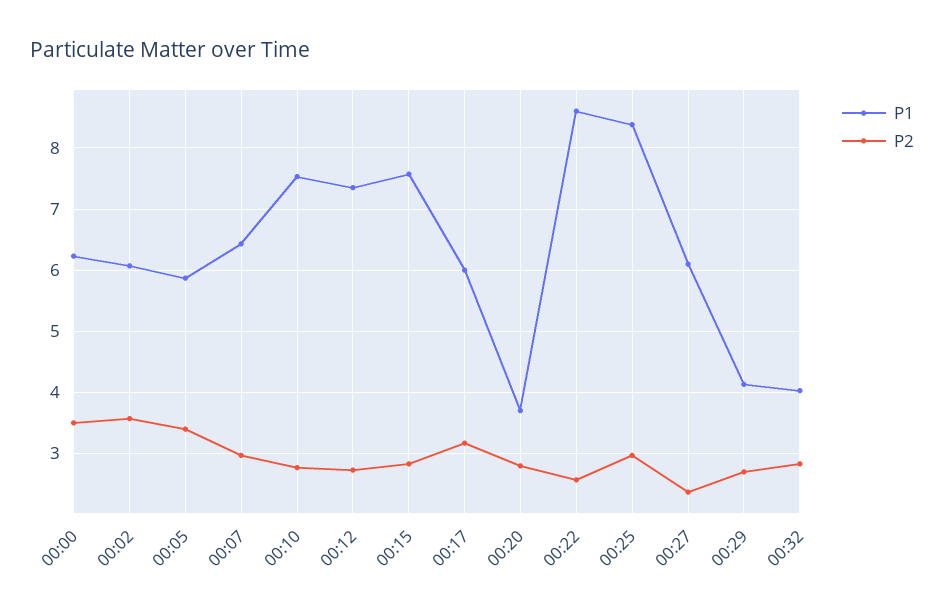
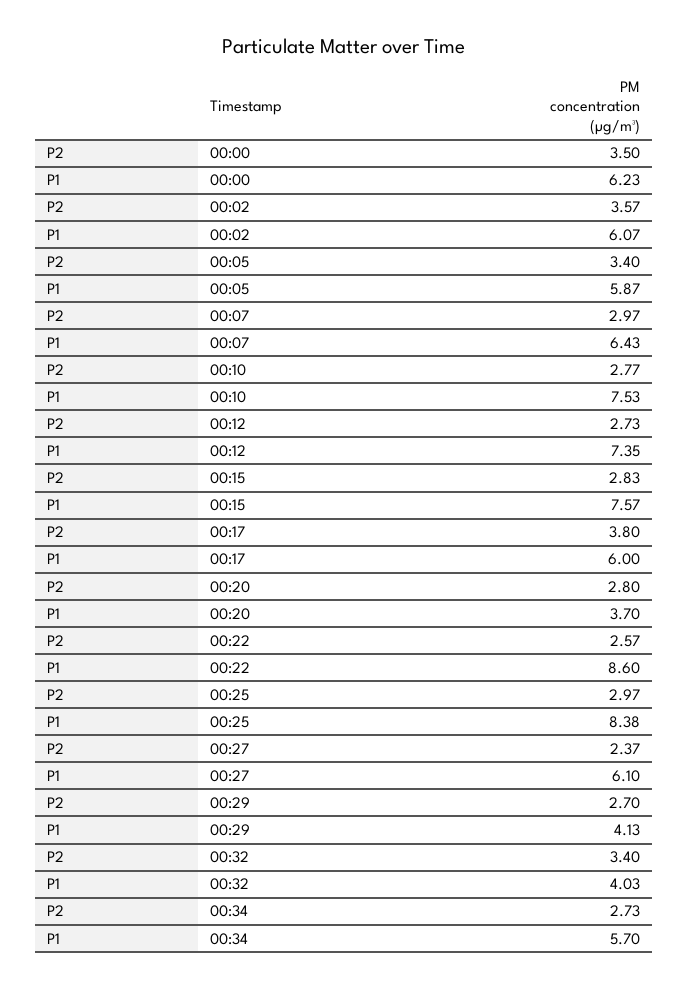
P2, 00:17: 3.2 -> 3.8
P2, 00:32: 2.8 -> 3.4
P2, 00:34: none -> 2.73
P1, 00:34: none -> 5.7

